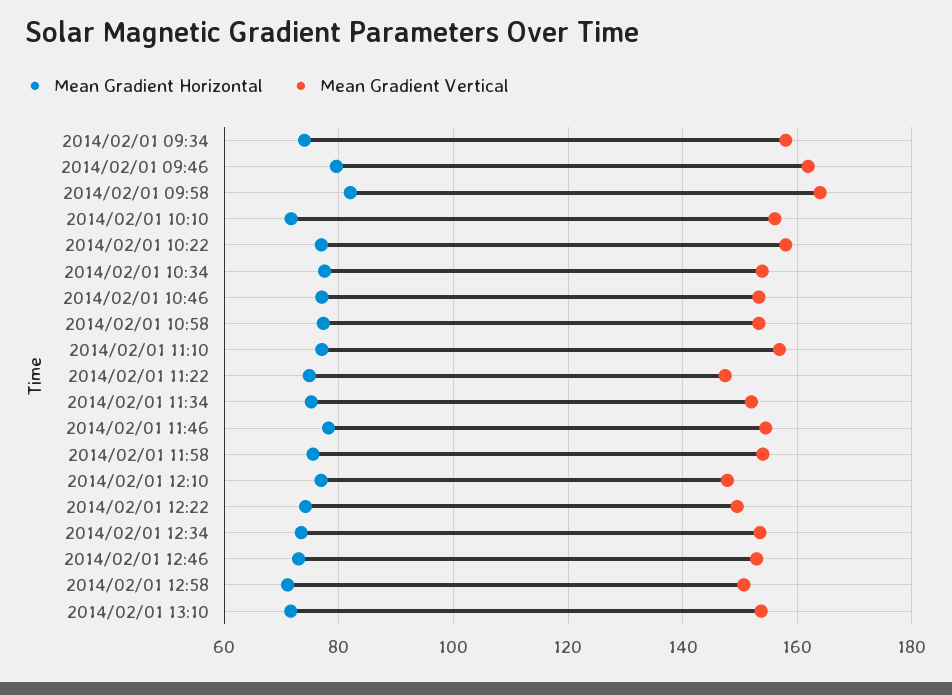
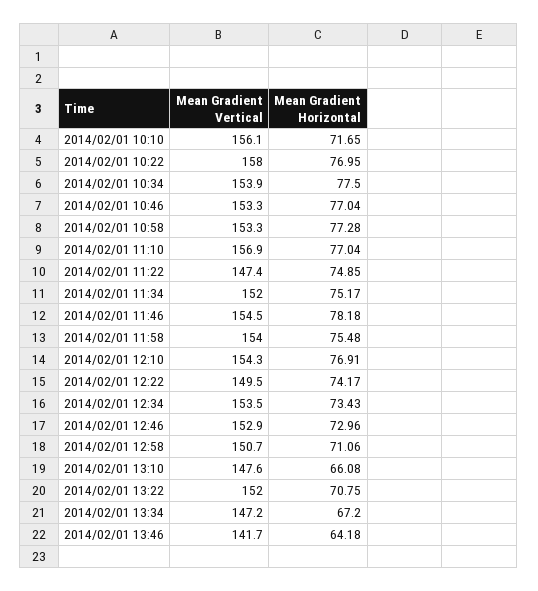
Mean Gradient Horizontal, 2014/02/01 09:34: 74 -> none
Mean Gradient Vertical, 2014/02/01 09:34: 158 -> none
Mean Gradient Horizontal, 2014/02/01 09:46: 80 -> none
Mean Gradient Vertical, 2014/02/01 09:46: 162 -> none
Mean Gradient Horizontal, 2014/02/01 09:58: 82 -> none
Mean Gradient Vertical, 2014/02/01 09:58: 164 -> none
Mean Gradient Vertical, 2014/02/01 12:10: 148 -> 154.3
Mean Gradient Horizontal, 2014/02/01 13:10: 72 -> 66.08
Mean Gradient Vertical, 2014/02/01 13:10: 154 -> 147.6
Mean Gradient Vertical, 2014/02/01 13:22: none -> 152
Mean Gradient Horizontal, 2014/02/01 13:22: none -> 70.75
Mean Gradient Vertical, 2014/02/01 13:34: none -> 147.2
Mean Gradient Horizontal, 2014/02/01 13:34: none -> 67.2
Mean Gradient Vertical, 2014/02/01 13:46: none -> 141.7
Mean Gradient Horizontal, 2014/02/01 13:46: none -> 64.18

